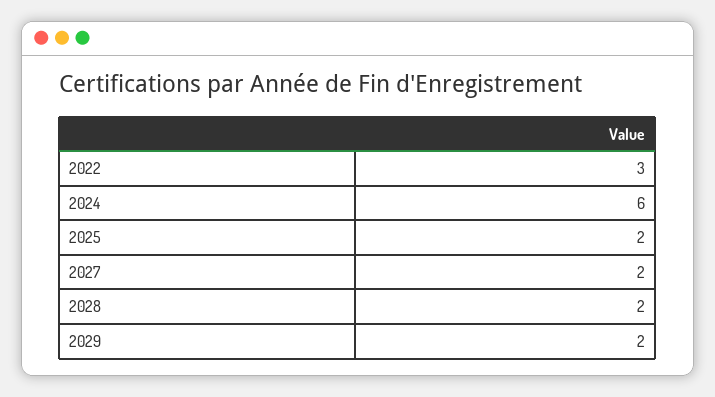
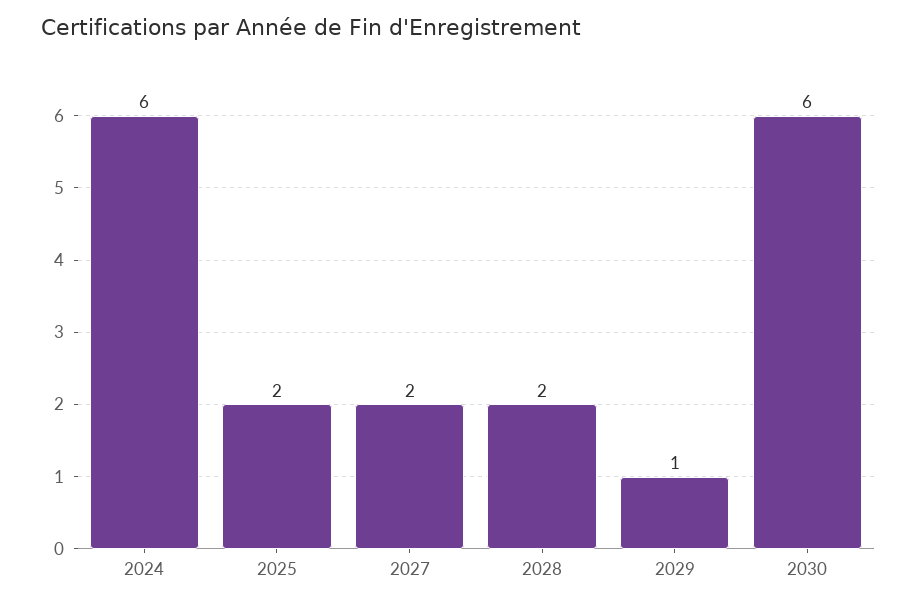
2022: 3 -> none
2029: 2 -> 1
2030: none -> 6

